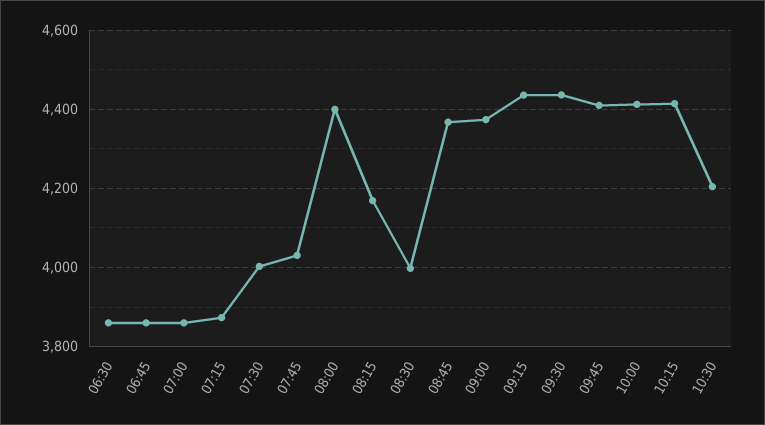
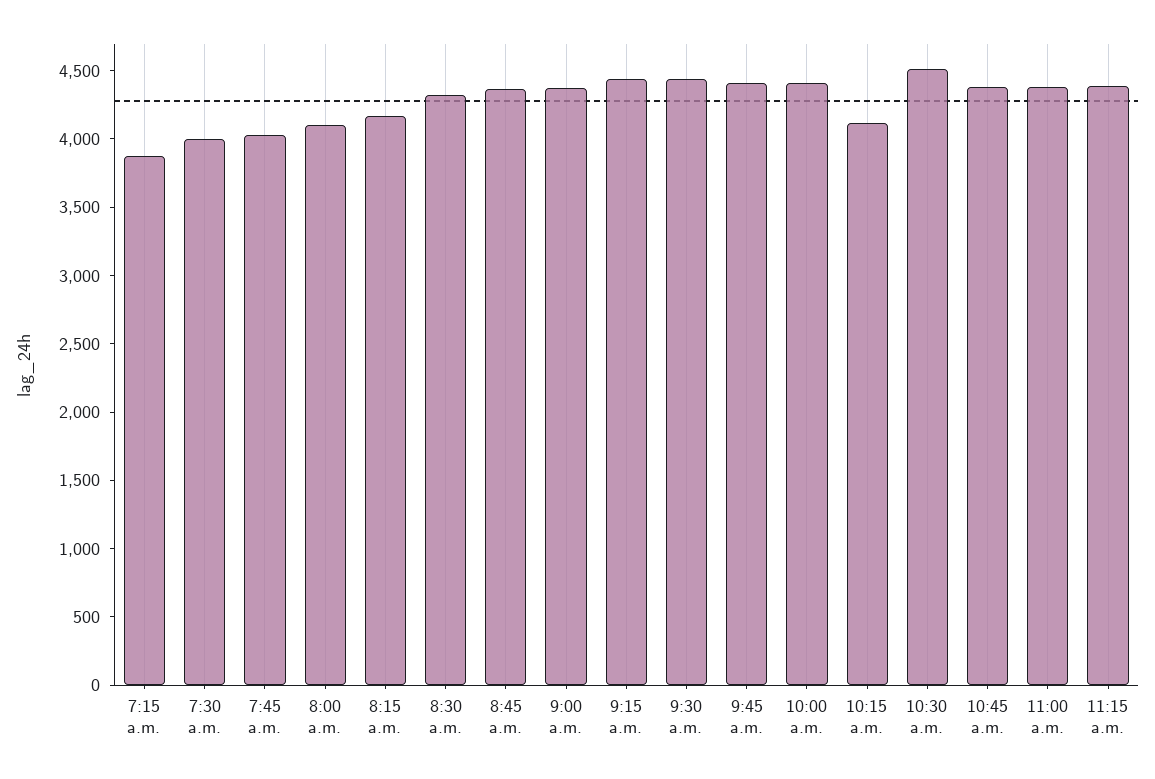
06:30: 3860 -> none
06:45: 3860 -> none
07:00: 3860 -> none
08:00: 4400 -> 4100
08:30: 4000 -> 4300
10:15: 4420 -> 4100
10:30: 4200 -> 4500
10:45 a.m.: none -> 4400
11:00 a.m.: none -> 4400
11:15 a.m.: none -> 4400

